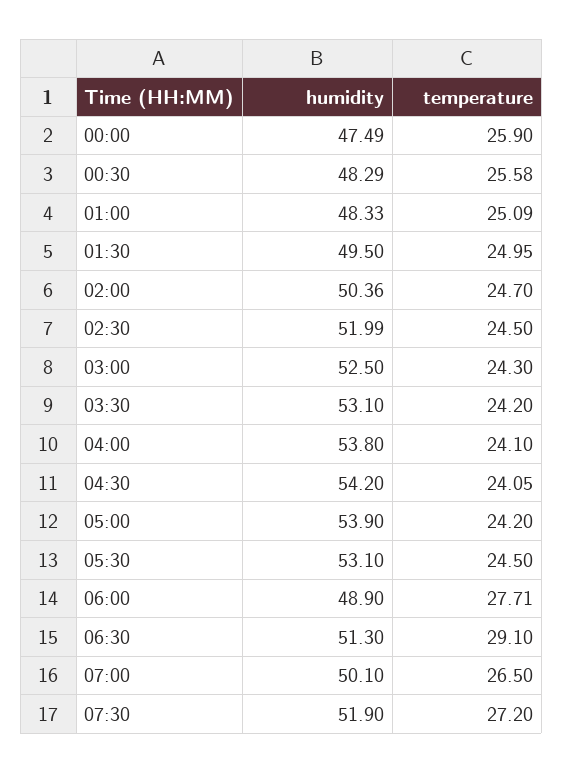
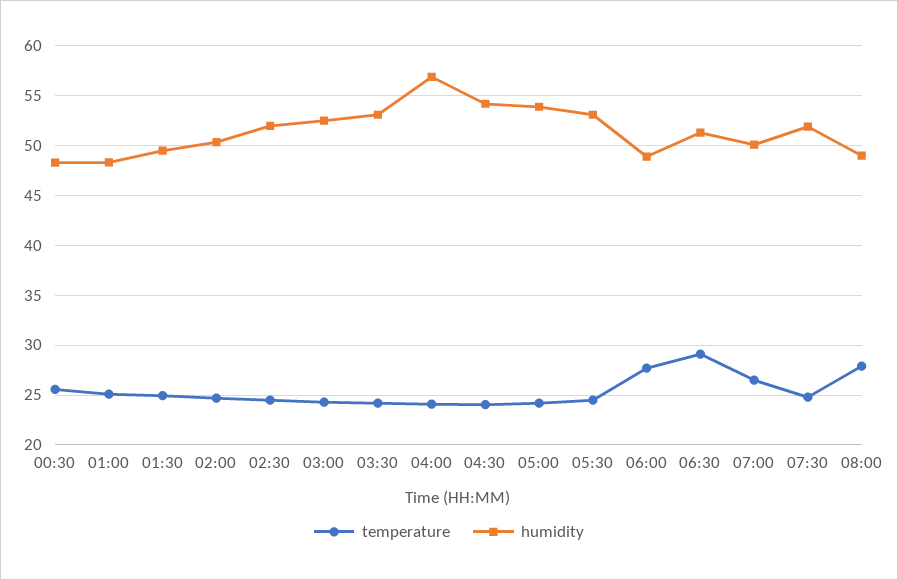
humidity, 00:00: 47.49 -> none
temperature, 00:00: 25.9 -> none
humidity, 04:00: 53.8 -> 57
temperature, 07:30: 27.2 -> 25
temperature, 08:00: none -> 28
humidity, 08:00: none -> 49

